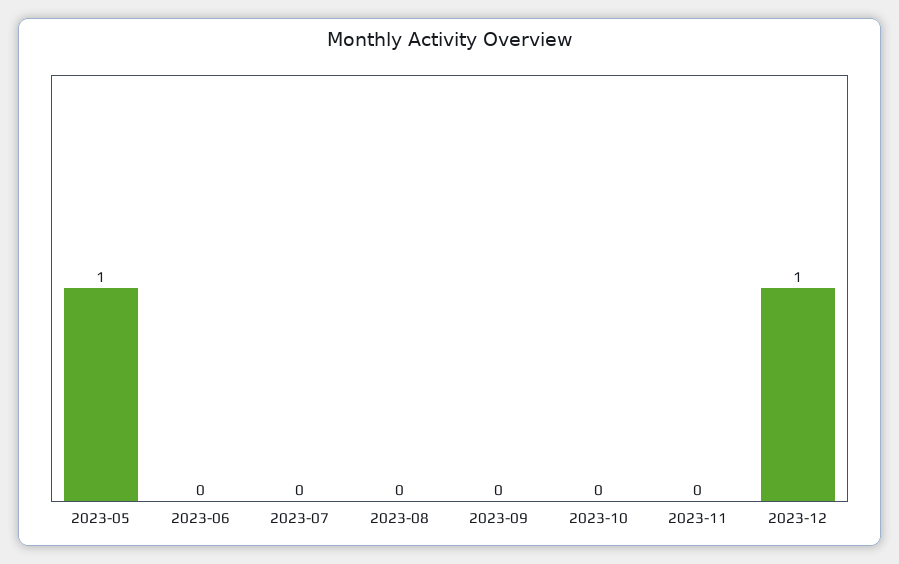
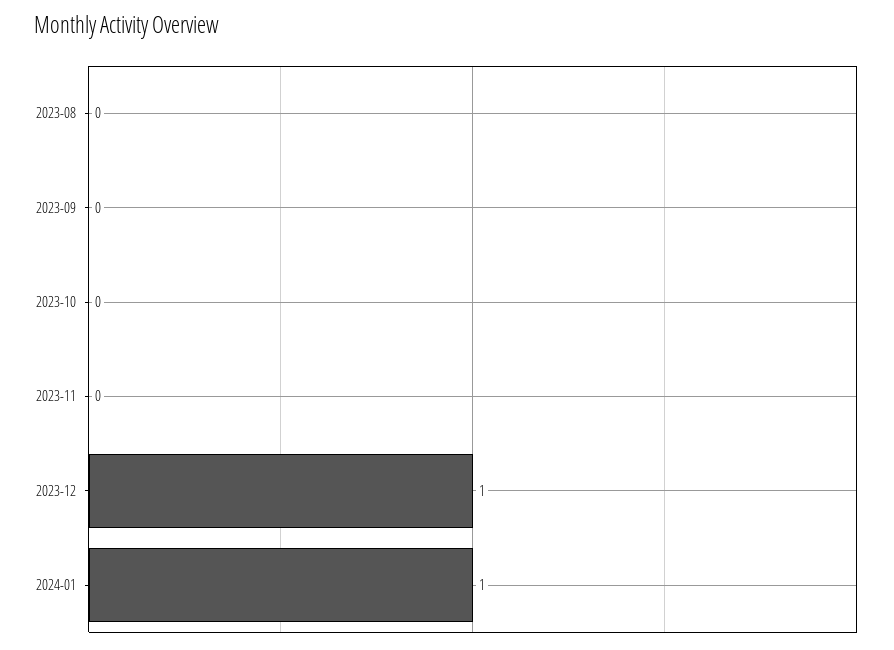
2023-05: 1 -> none
2023-06: 0 -> none
2023-07: 0 -> none
2024-01: none -> 1

